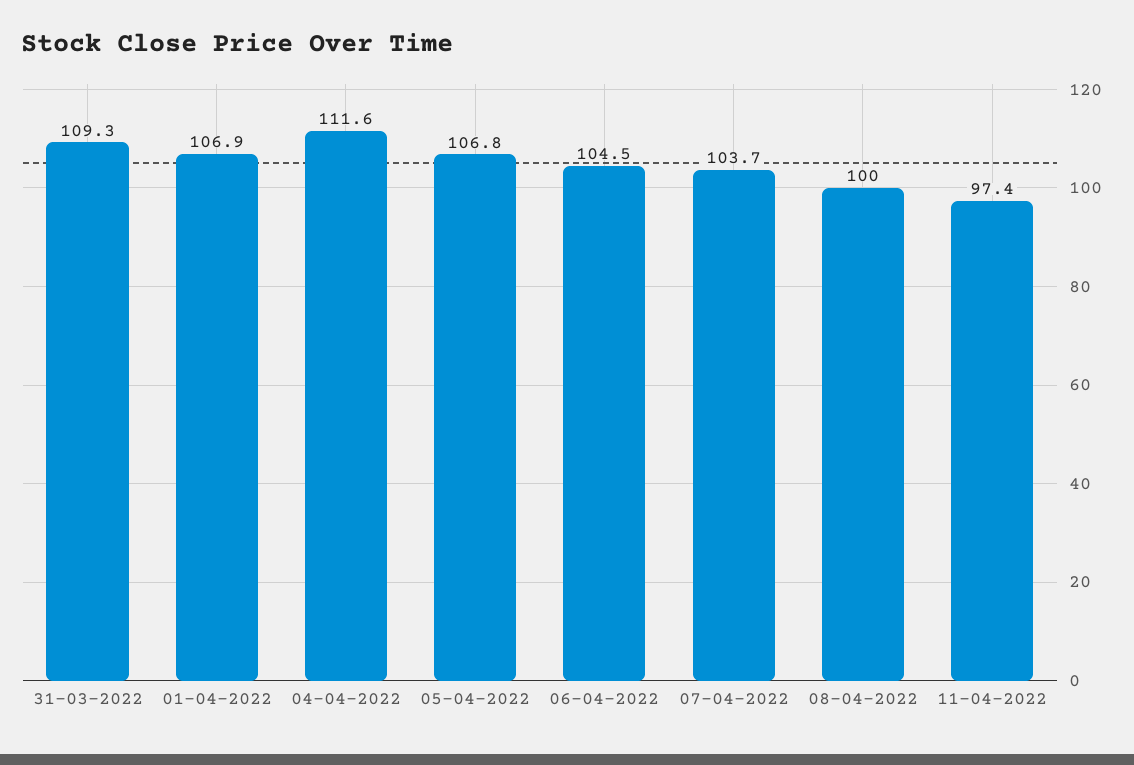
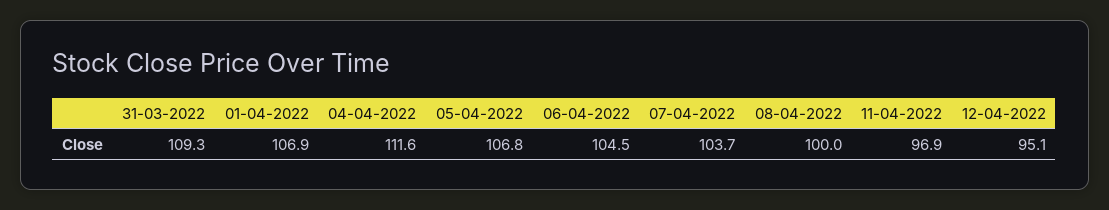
11-04-2022: 97.4 -> 96.9
12-04-2022: none -> 95.1

